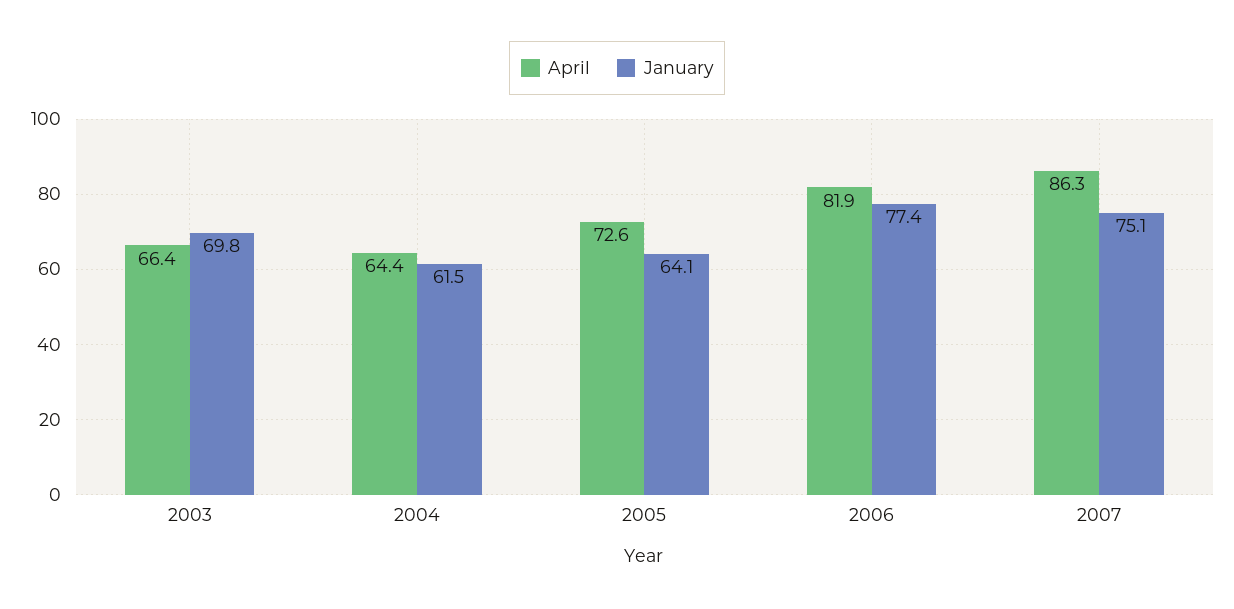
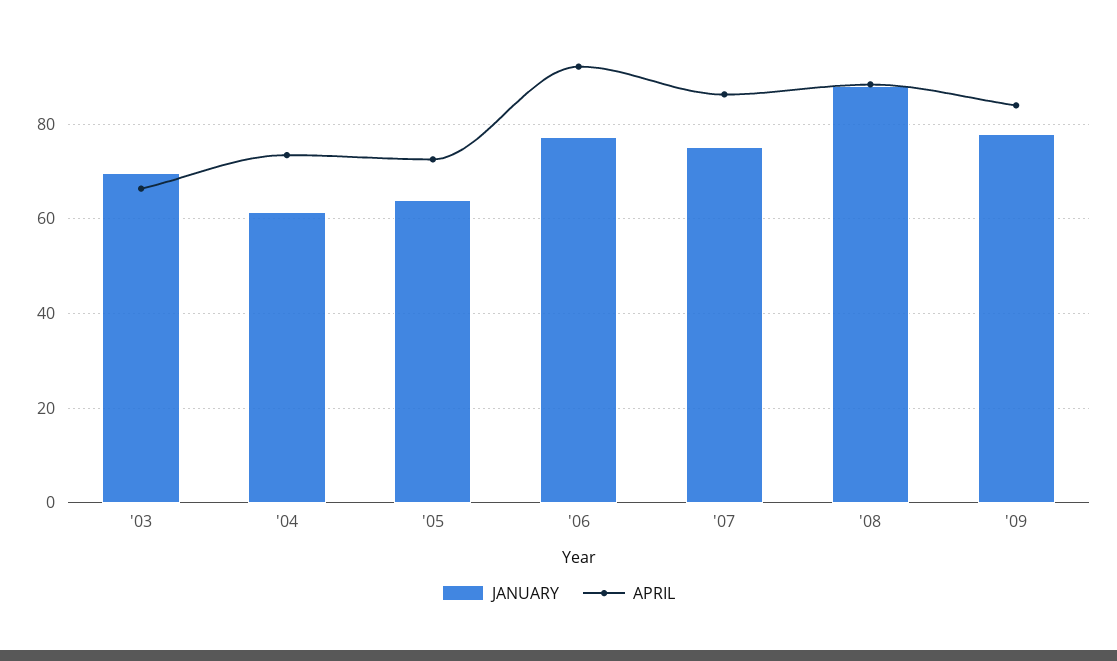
April, 2004: 64.4 -> 74
April, 2006: 81.9 -> 92
January, '08: none -> 88
April, '08: none -> 88
January, '09: none -> 78
April, '09: none -> 84

